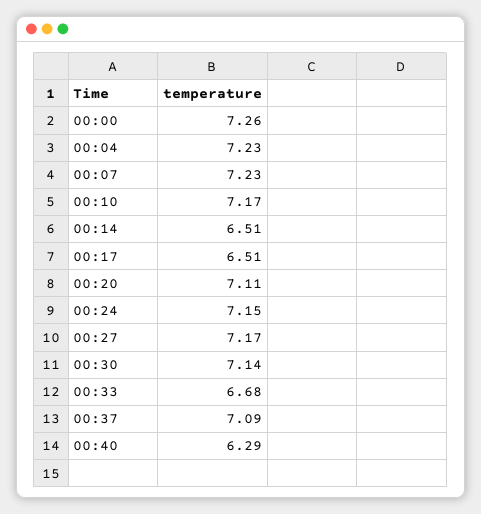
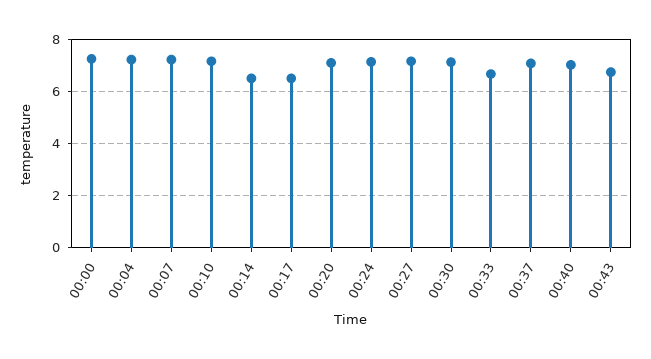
00:40: 6.29 -> 7
00:43: none -> 6.75

